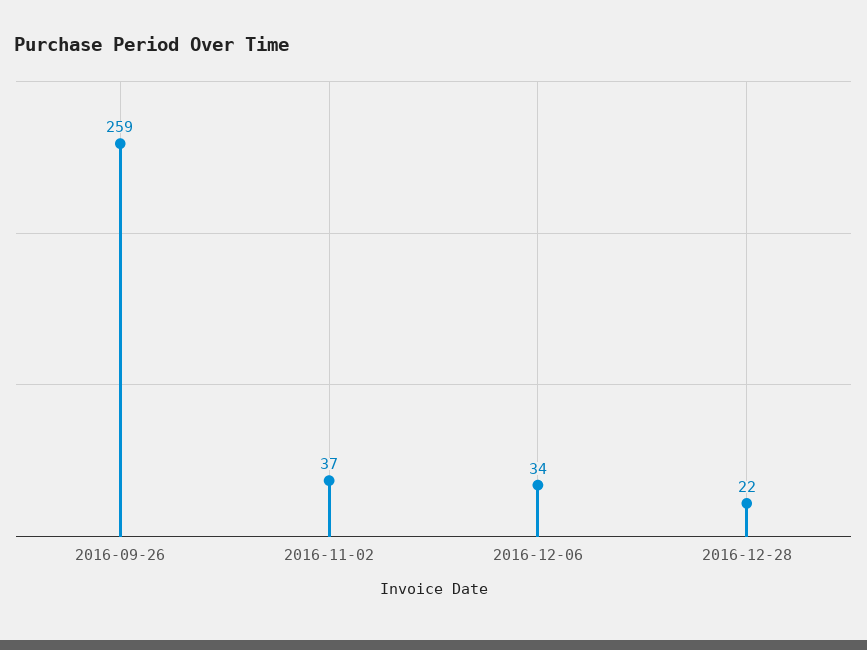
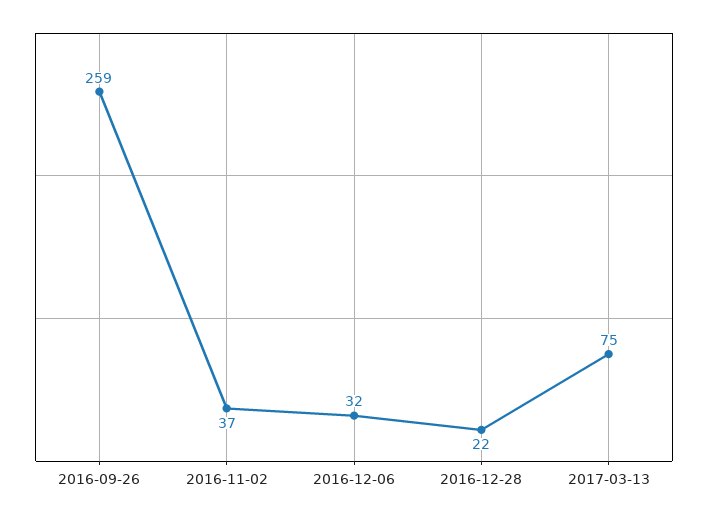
2016-12-06: 34 -> 32
2017-03-13: none -> 75

